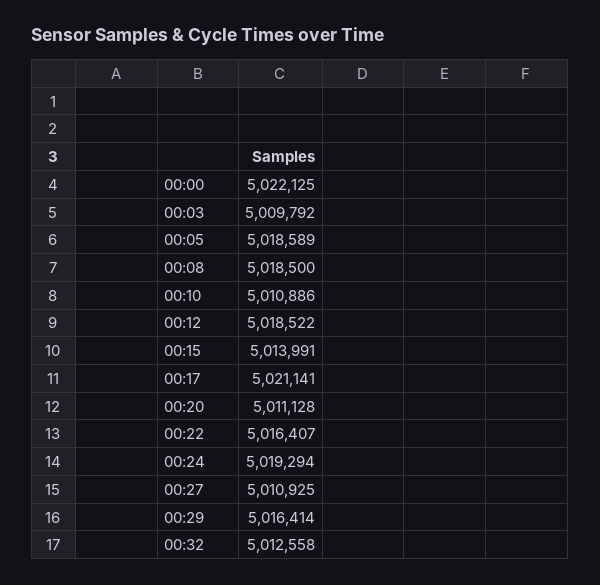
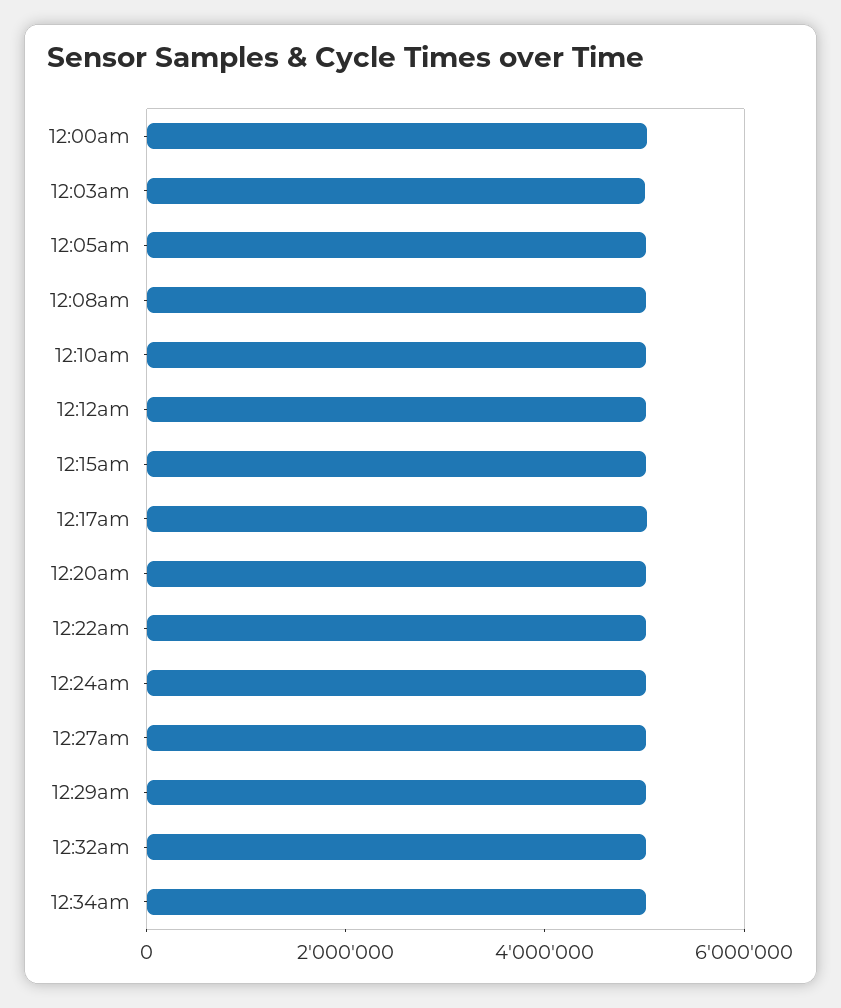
12:34am: none -> 5000000

